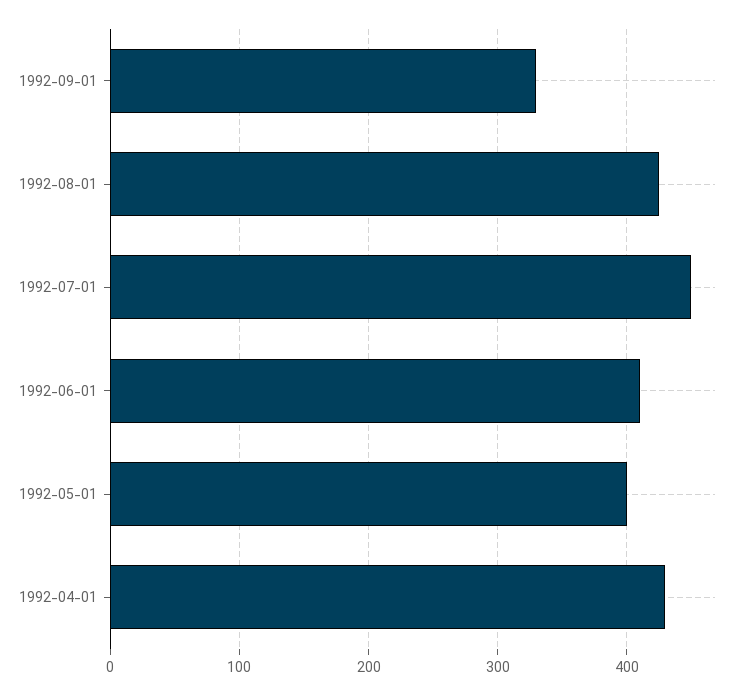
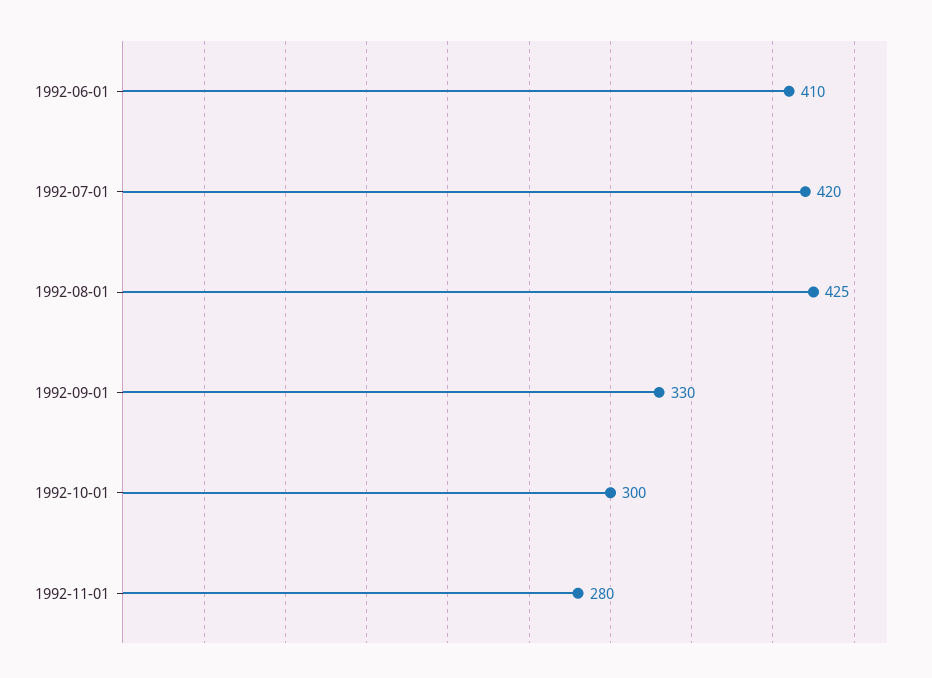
1992-07-01: 450 -> 420
1992-05-01: 400 -> none
1992-04-01: 430 -> none
1992-10-01: none -> 300
1992-11-01: none -> 280

